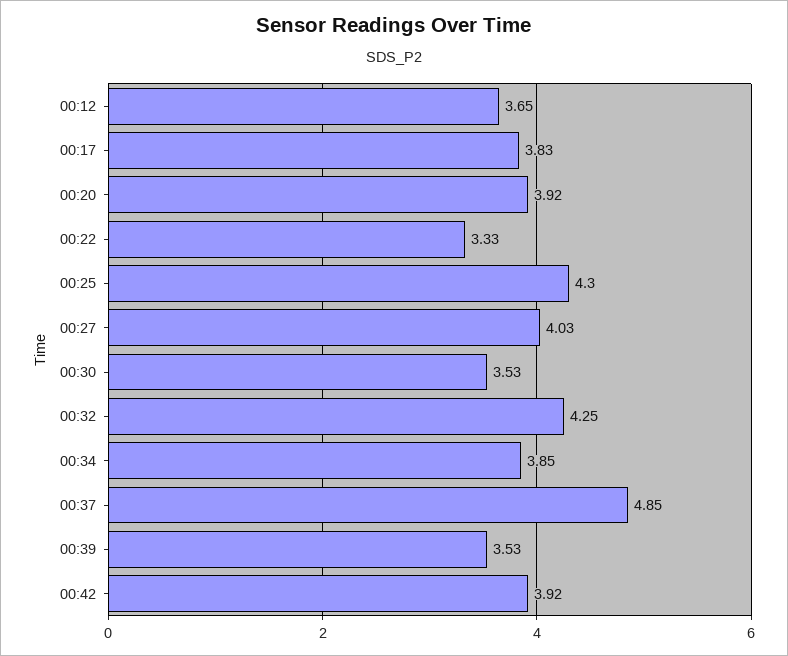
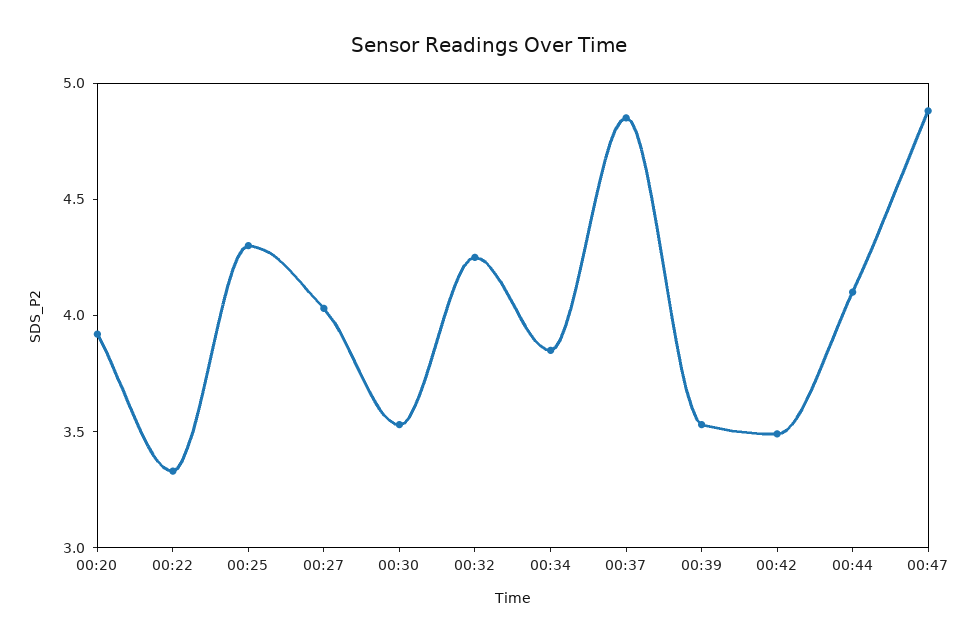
00:12: 3.65 -> none
00:17: 3.83 -> none
00:42: 3.92 -> 3.5
00:44: none -> 4.1
00:47: none -> 4.9

